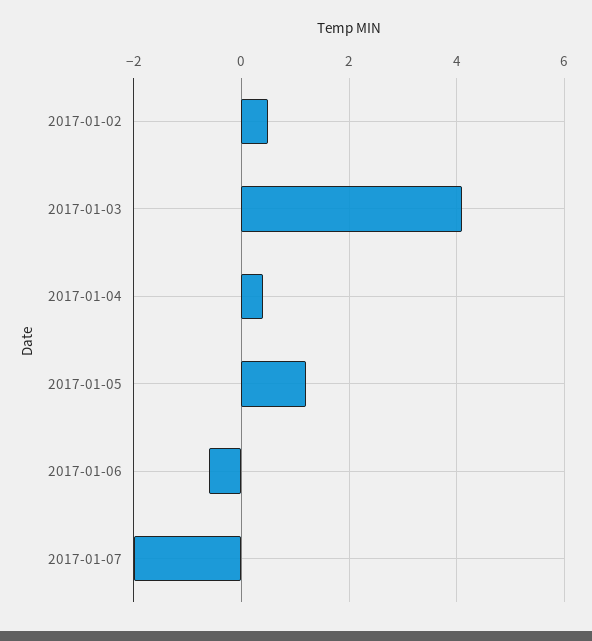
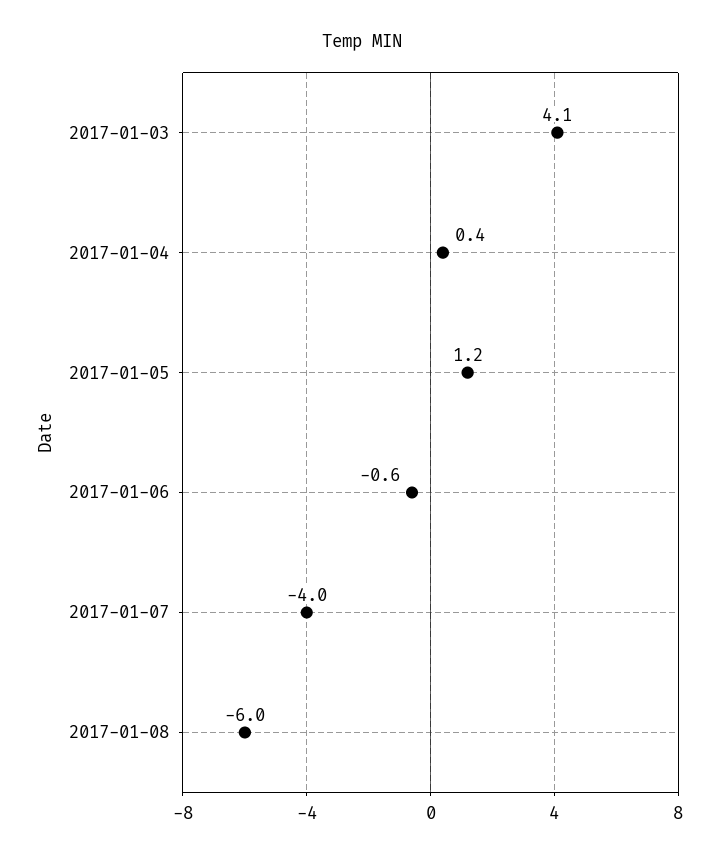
2017-01-02: 0.5 -> none
2017-01-07: -2 -> -4
2017-01-08: none -> -6

